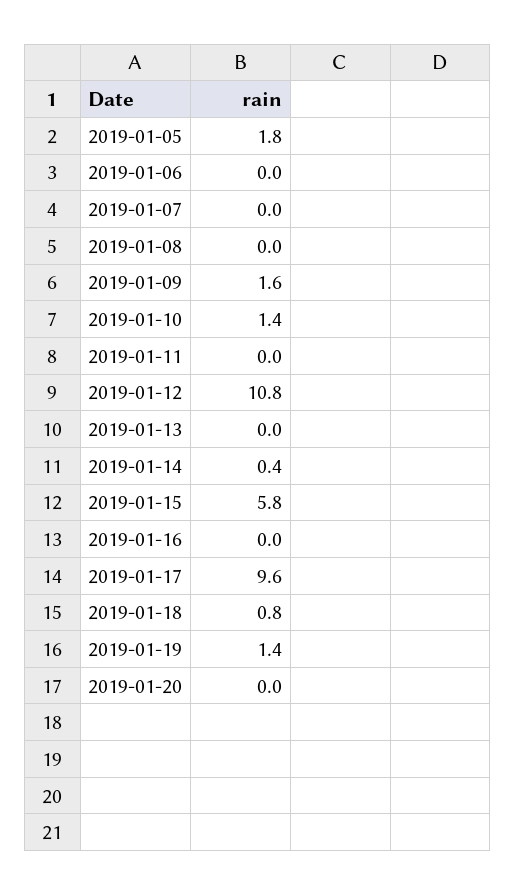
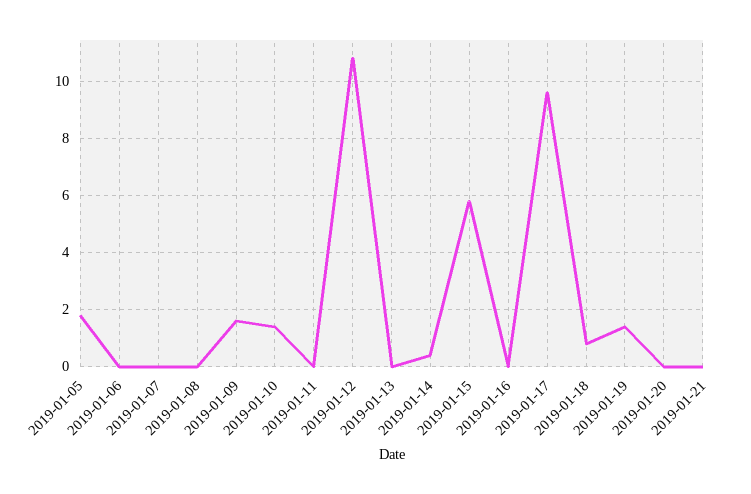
2019-01-21: none -> 0

